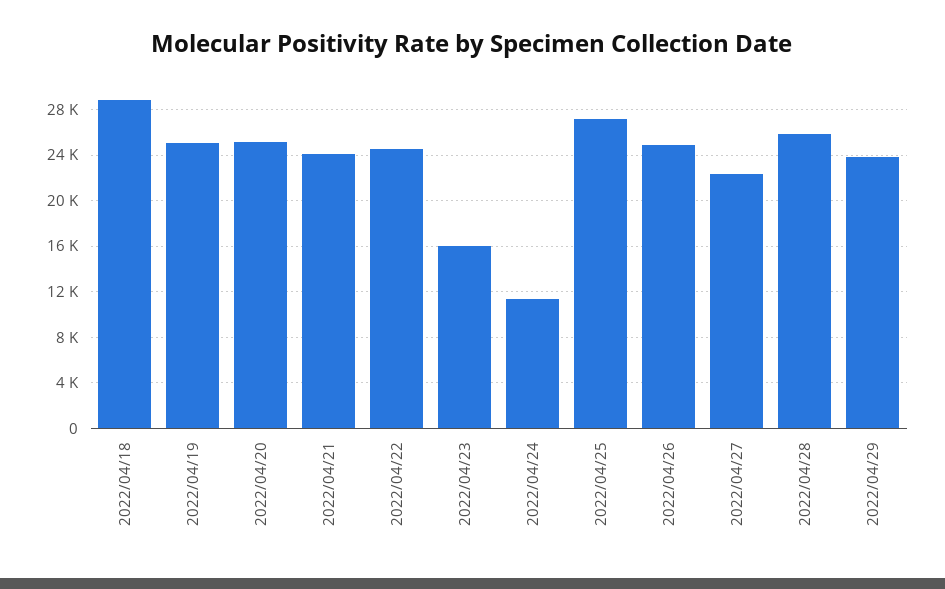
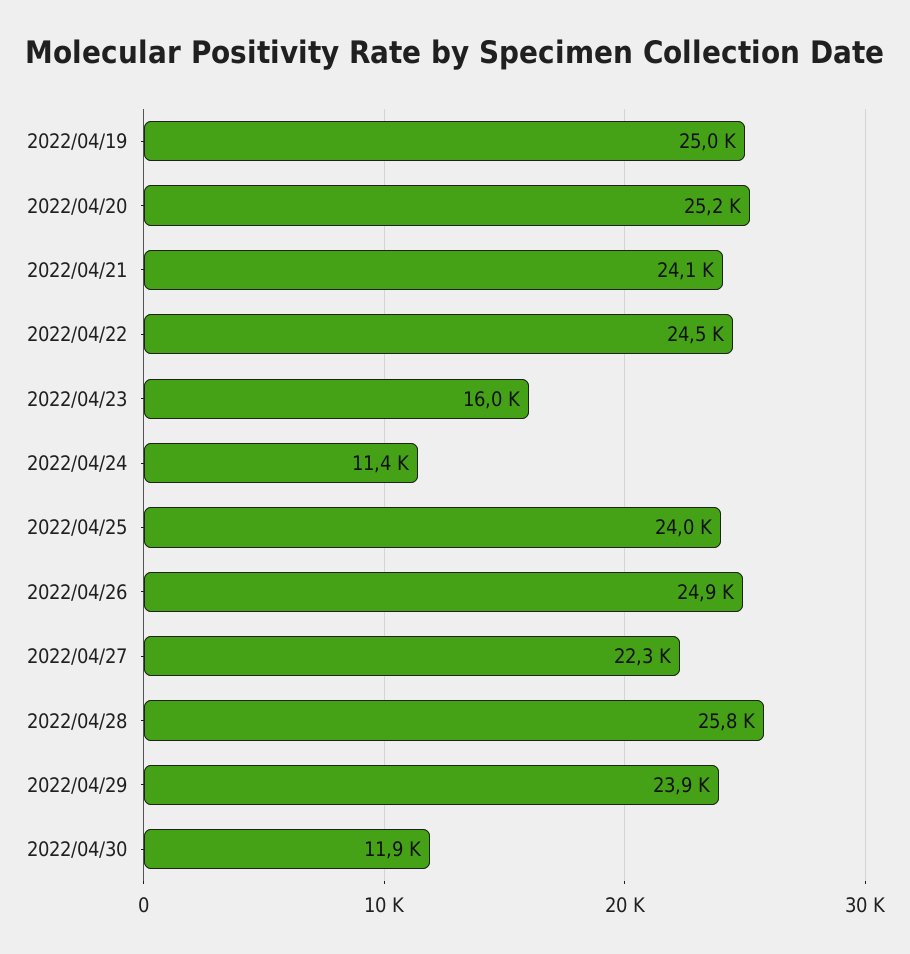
2022/04/18: 29000 -> none
2022/04/25: 27000 -> 24000
2022/04/30: none -> 11900

